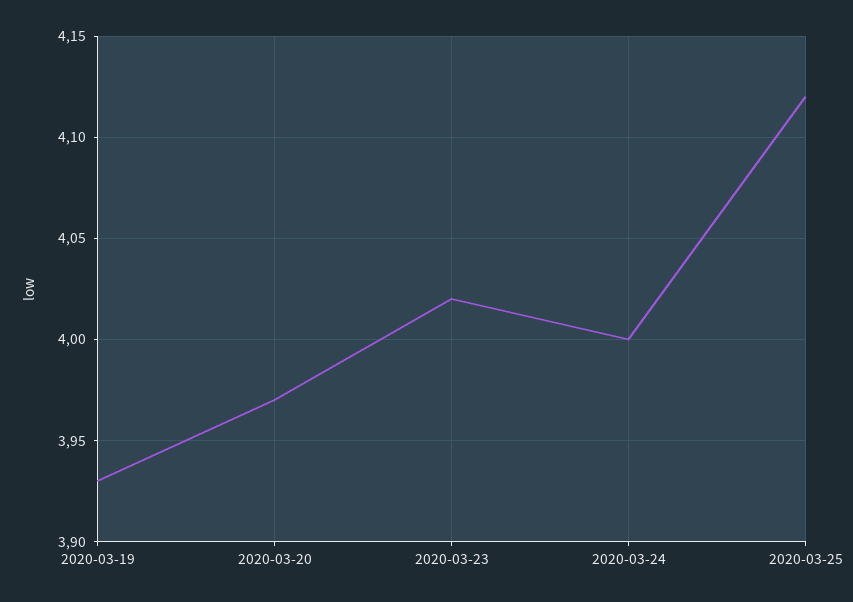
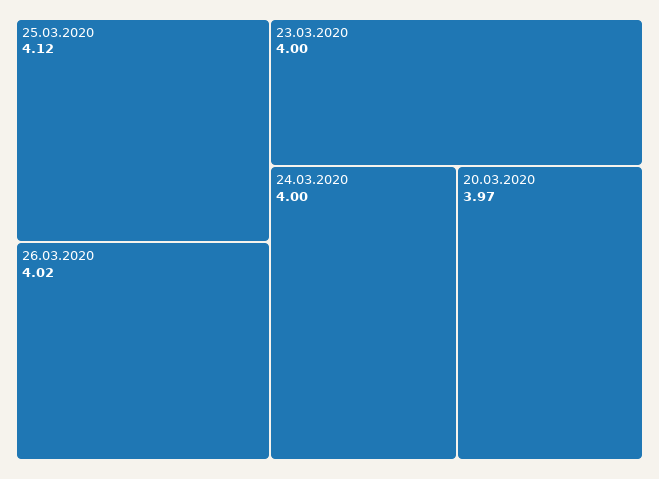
2020-03-19: 3.93 -> none
2020-03-23: 4.02 -> 4
26.03.2020: none -> 4.02

